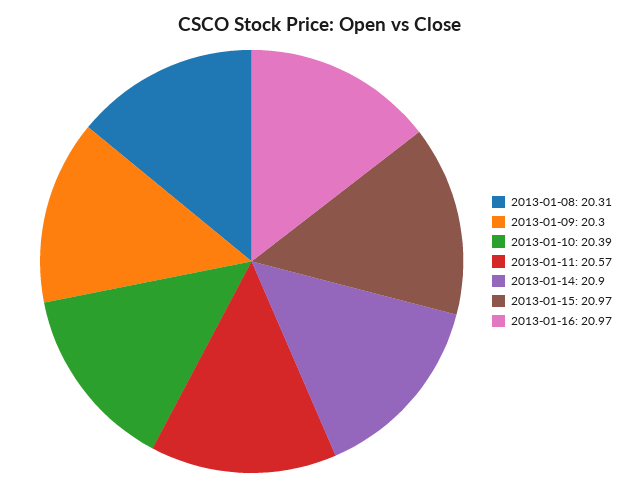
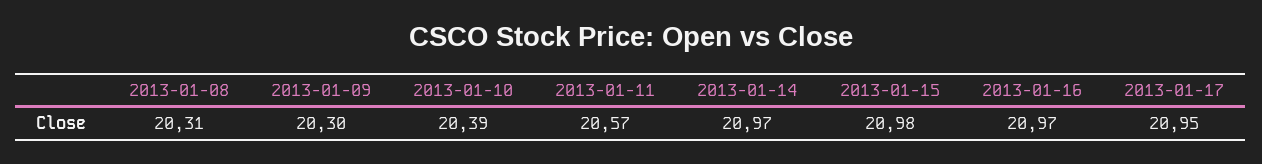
2013-01-14: 20.9 -> 20.97
2013-01-15: 20.97 -> 20.98
2013-01-17: none -> 20.95

